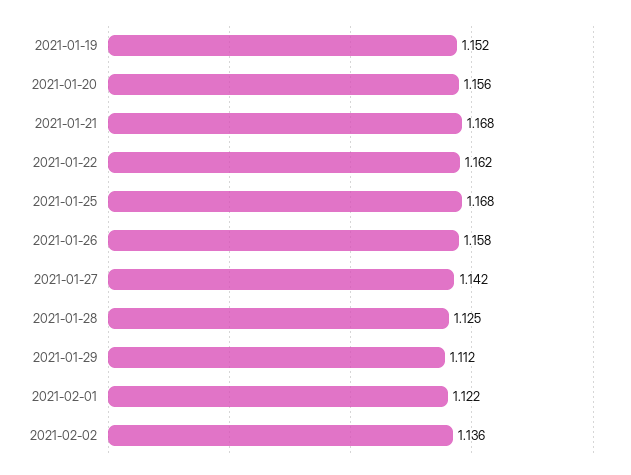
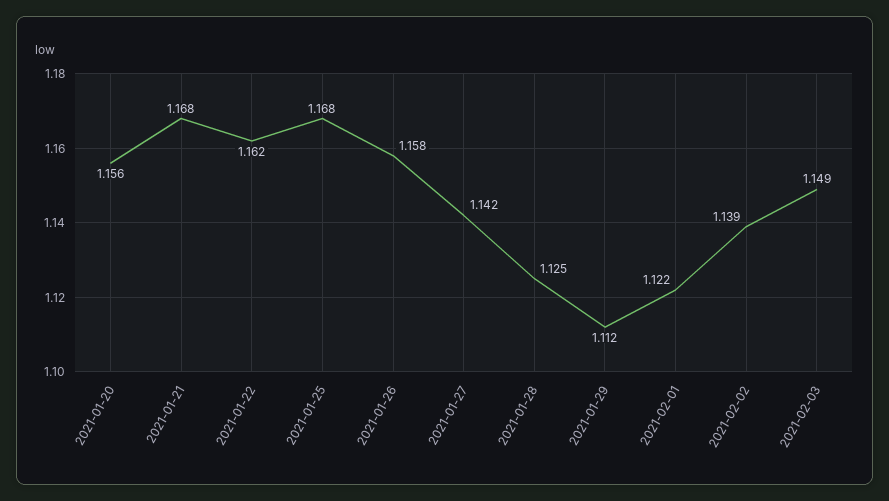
2021-01-19: 1.152 -> none
2021-02-02: 1.136 -> 1.139
2021-02-03: none -> 1.149

